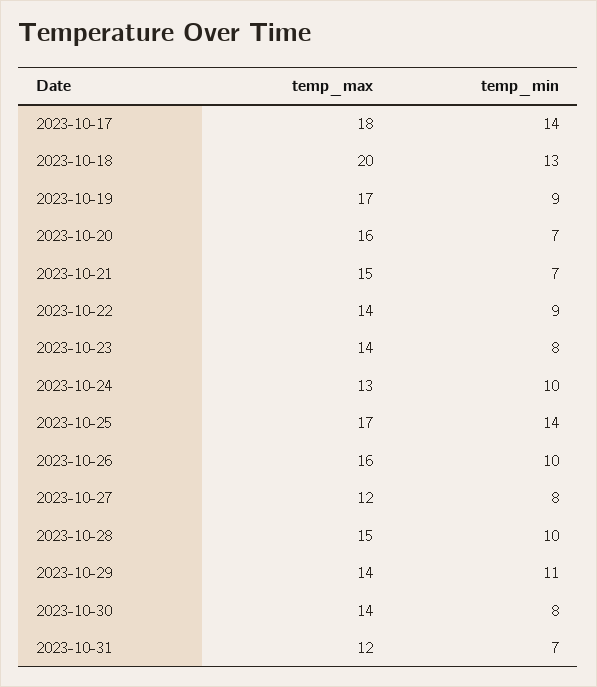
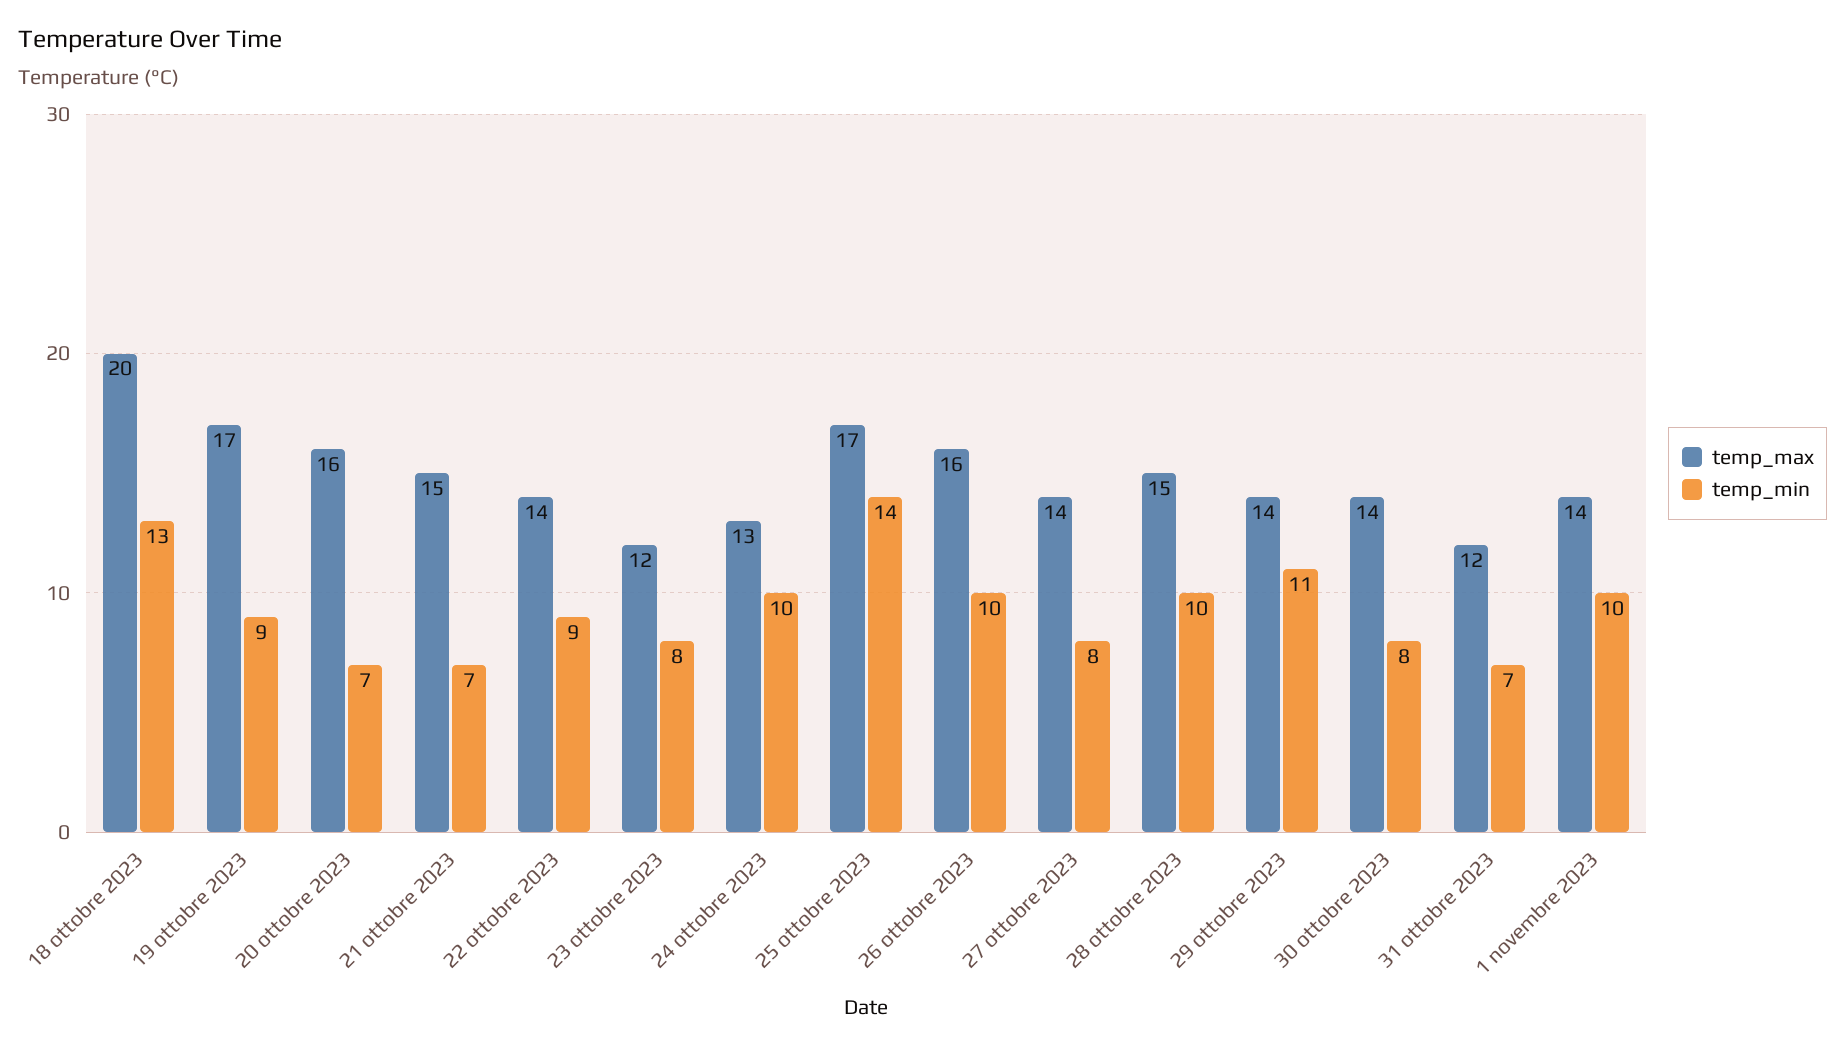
temp_max, 2023-10-17: 18 -> none
temp_min, 2023-10-17: 14 -> none
temp_max, 2023-10-23: 14 -> 12
temp_max, 2023-10-27: 12 -> 14
temp_max, 1 novembre 2023: none -> 14
temp_min, 1 novembre 2023: none -> 10

